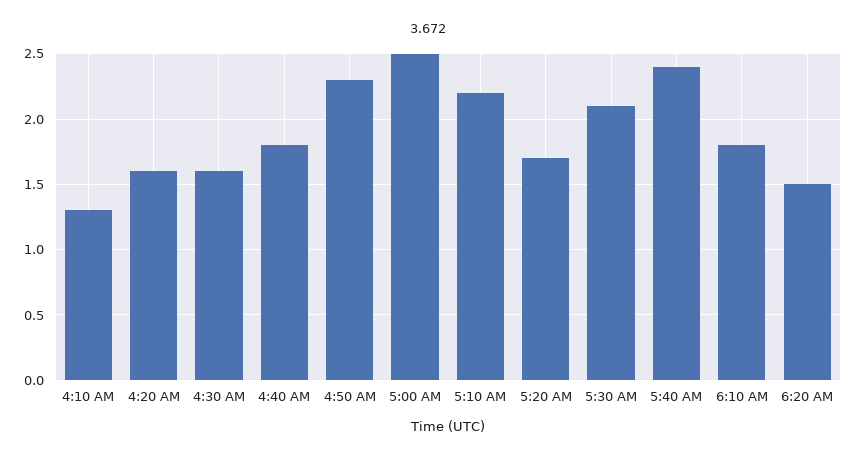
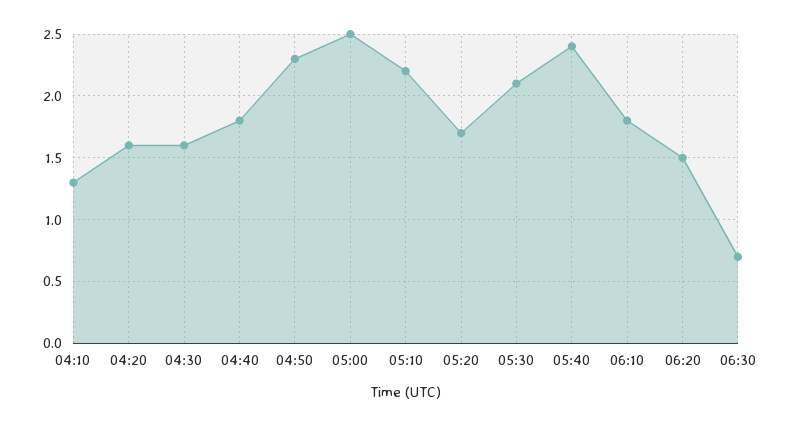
06:30: none -> 0.7

